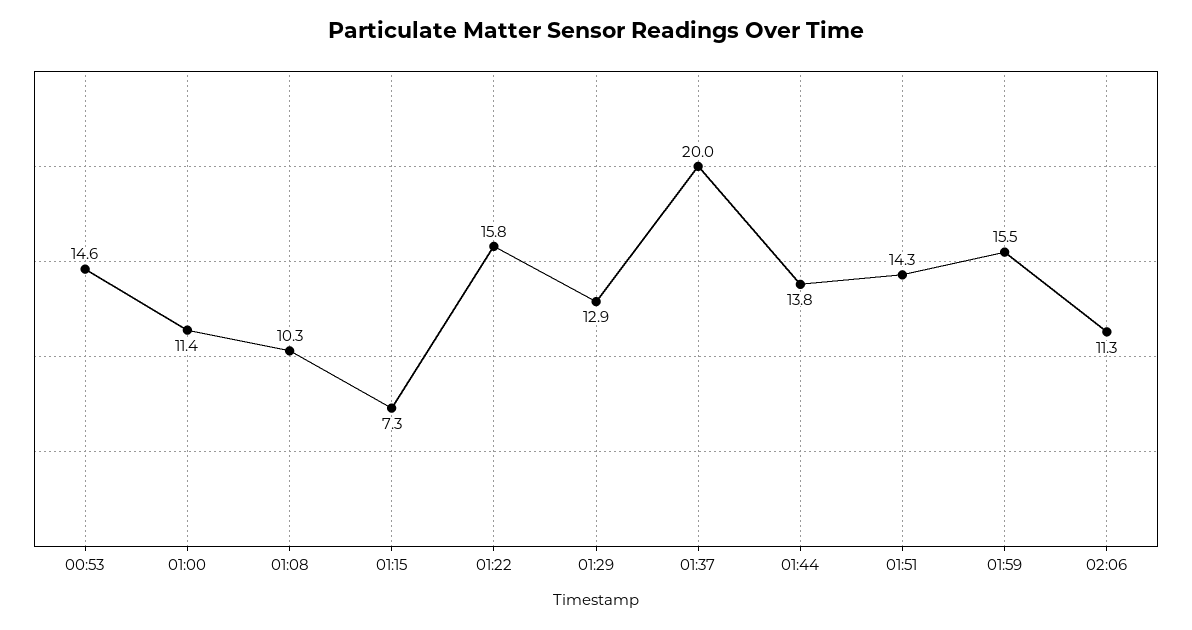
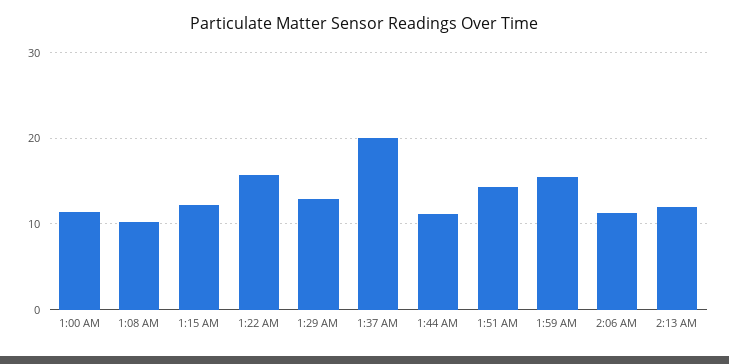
00:53: 14.6 -> none
01:15: 7.3 -> 12
01:44: 13.8 -> 11
2:13 AM: none -> 12

